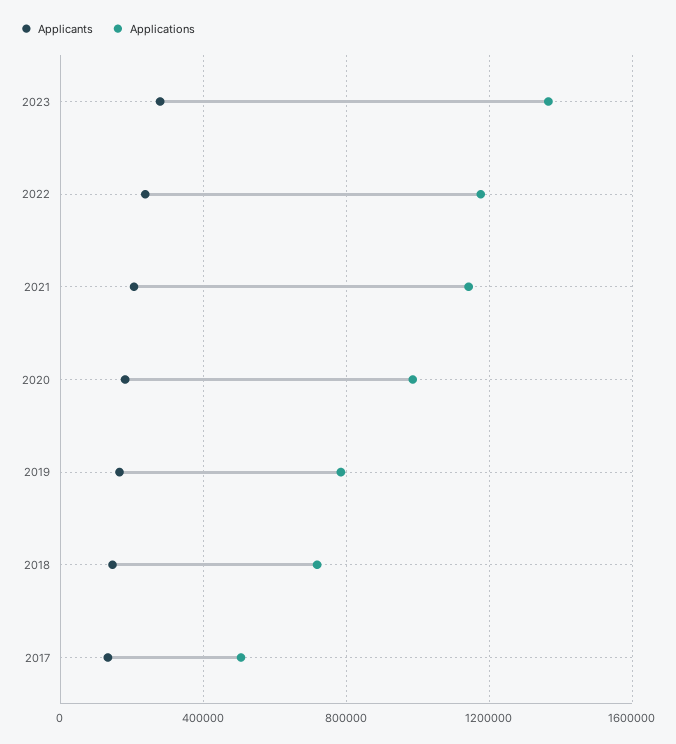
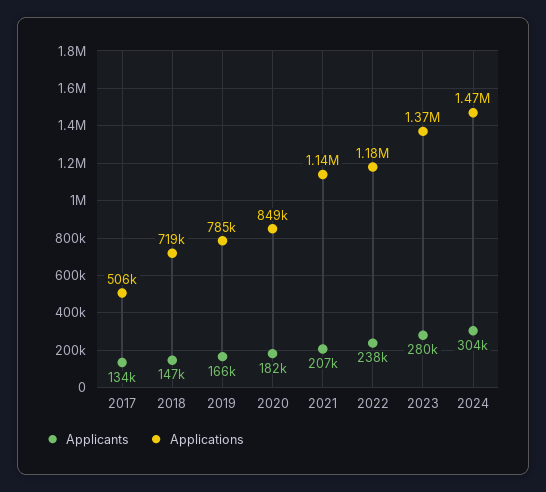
Applications, 2020: 1000000 -> 849000
Applicants, 2024: none -> 304000
Applications, 2024: none -> 1470000

